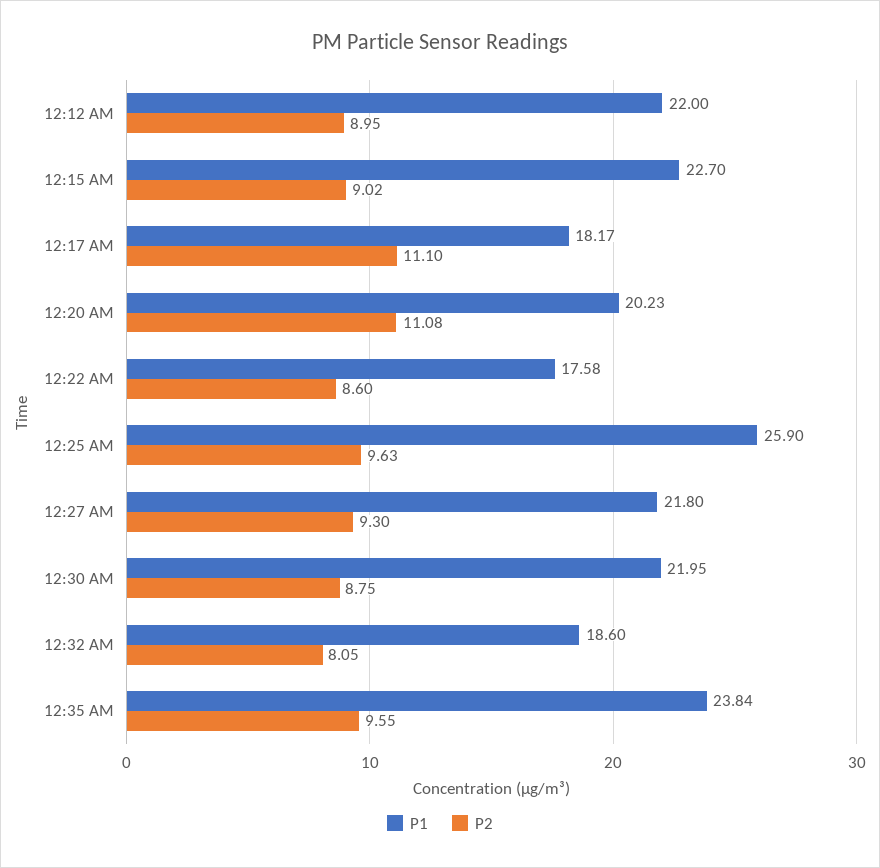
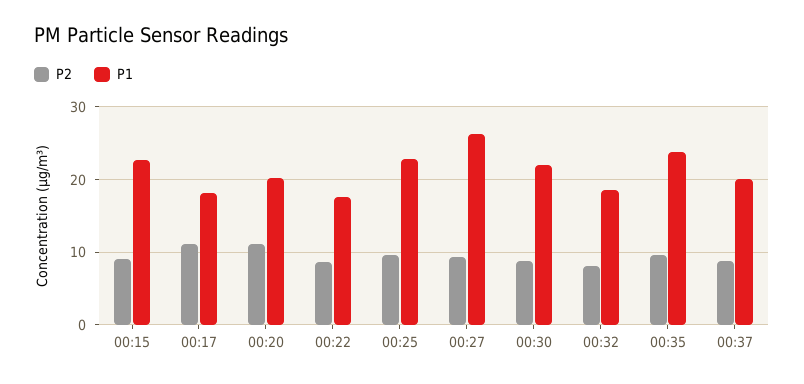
P1, 12:12 AM: 22 -> none
P2, 12:12 AM: 8.95 -> none
P1, 12:25 AM: 25.9 -> 23
P1, 12:27 AM: 21.8 -> 26
P2, 00:37: none -> 9
P1, 00:37: none -> 20

